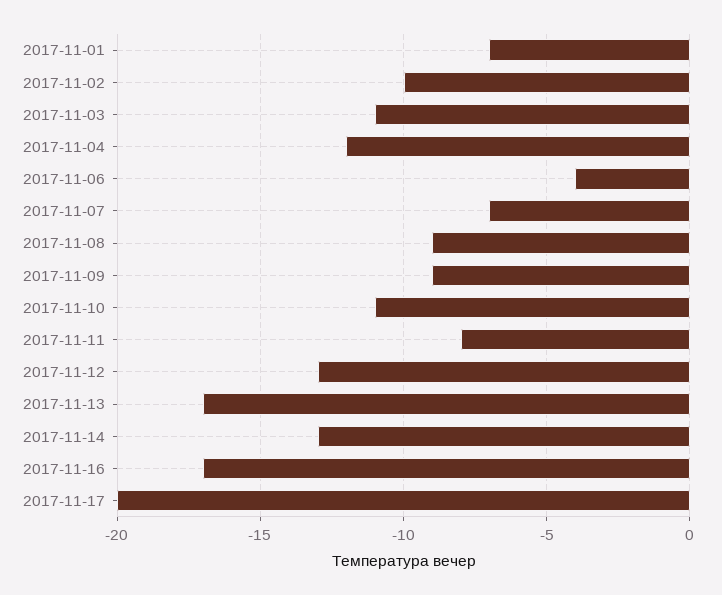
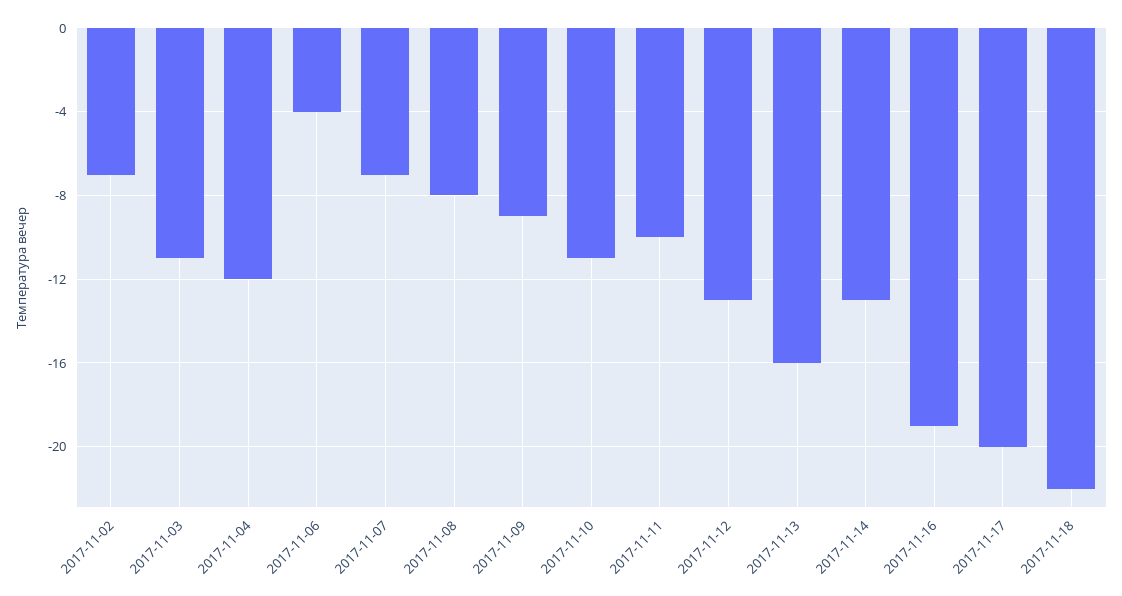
2017-11-01: -7 -> none
2017-11-02: -10 -> -7
2017-11-08: -9 -> -8
2017-11-11: -8 -> -10
2017-11-13: -17 -> -16
2017-11-16: -17 -> -19
2017-11-18: none -> -22

